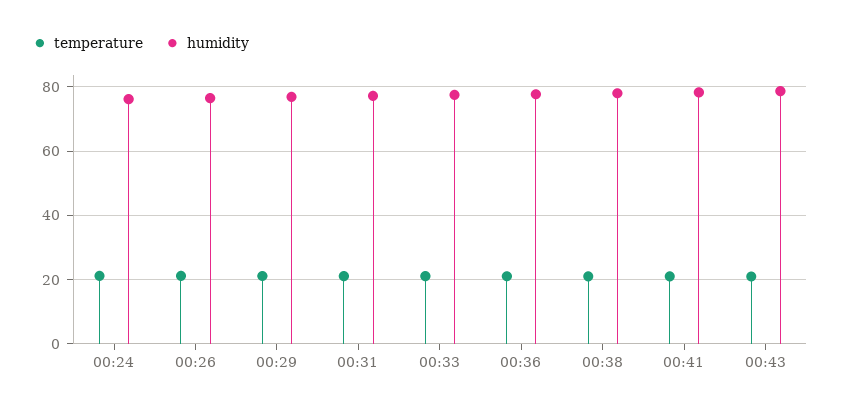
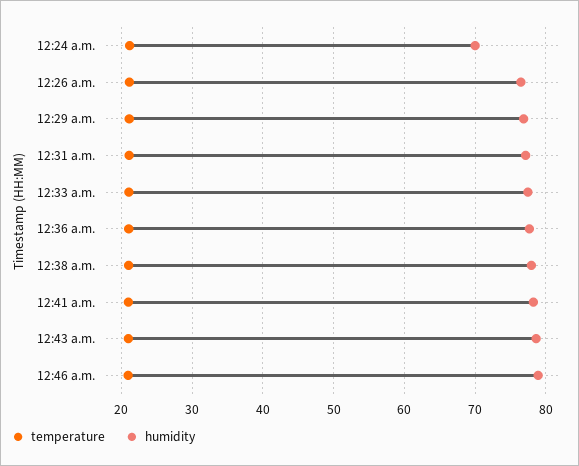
humidity, 00:24: 76 -> 70
temperature, 12:46 a.m.: none -> 21
humidity, 12:46 a.m.: none -> 79

